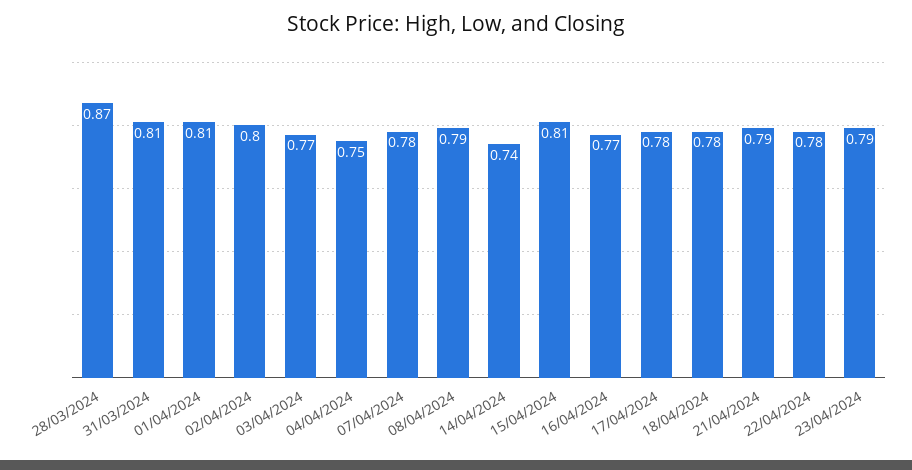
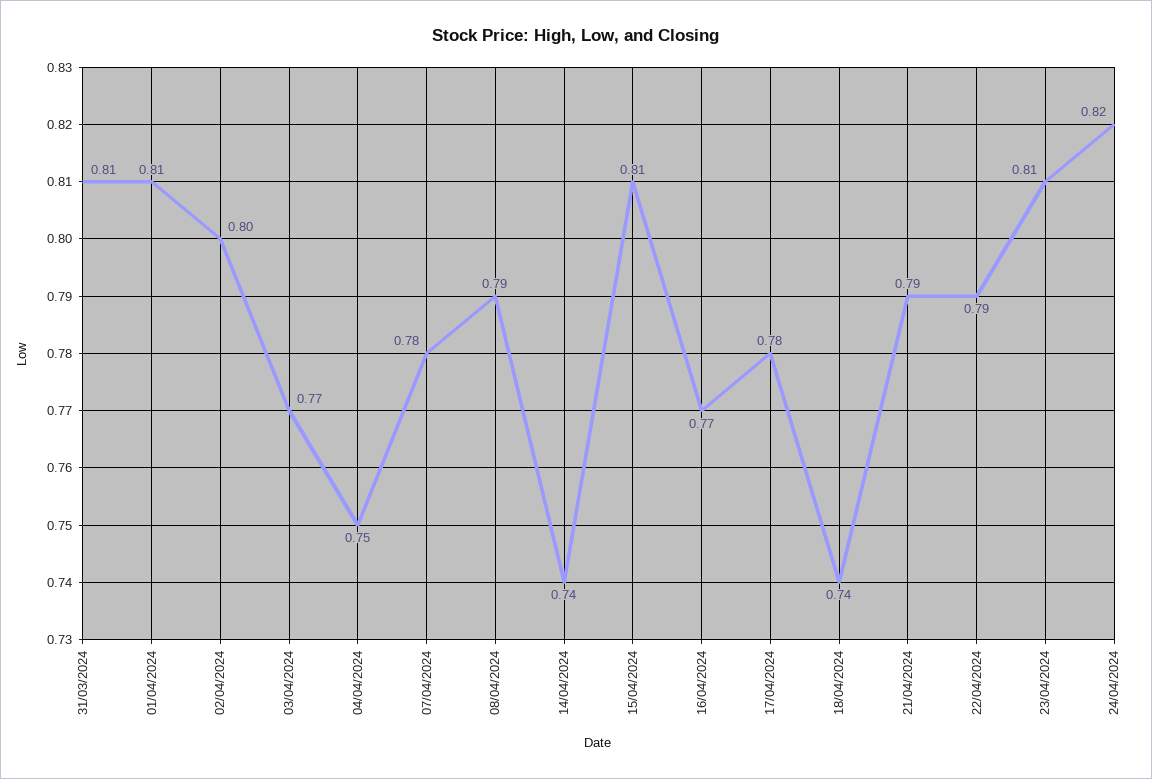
28/03/2024: 0.87 -> none
18/04/2024: 0.78 -> 0.74
22/04/2024: 0.78 -> 0.79
23/04/2024: 0.79 -> 0.81
24/04/2024: none -> 0.82

